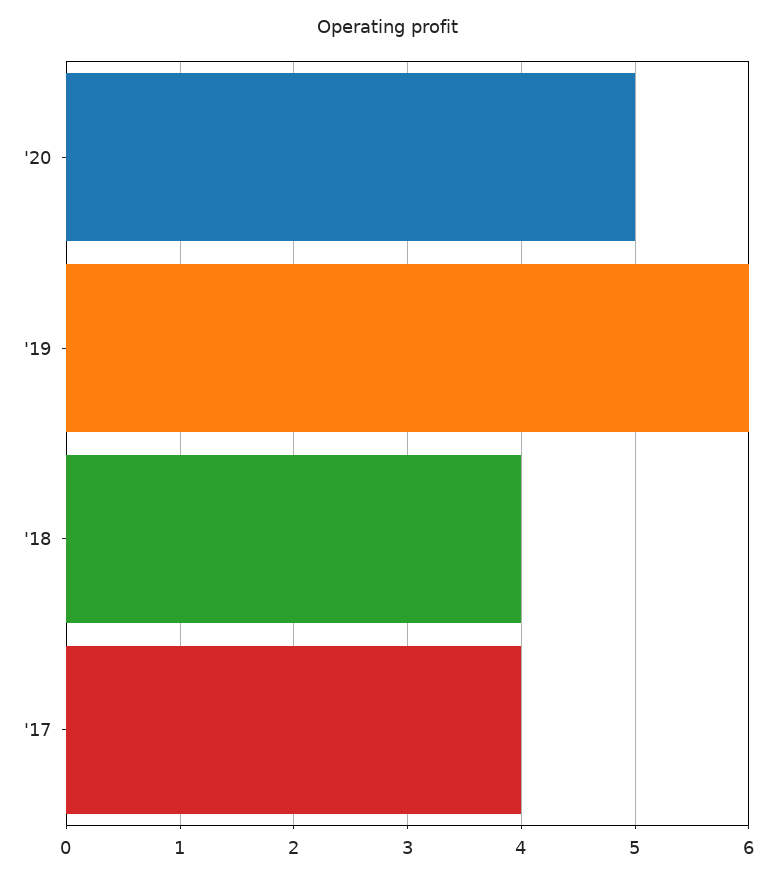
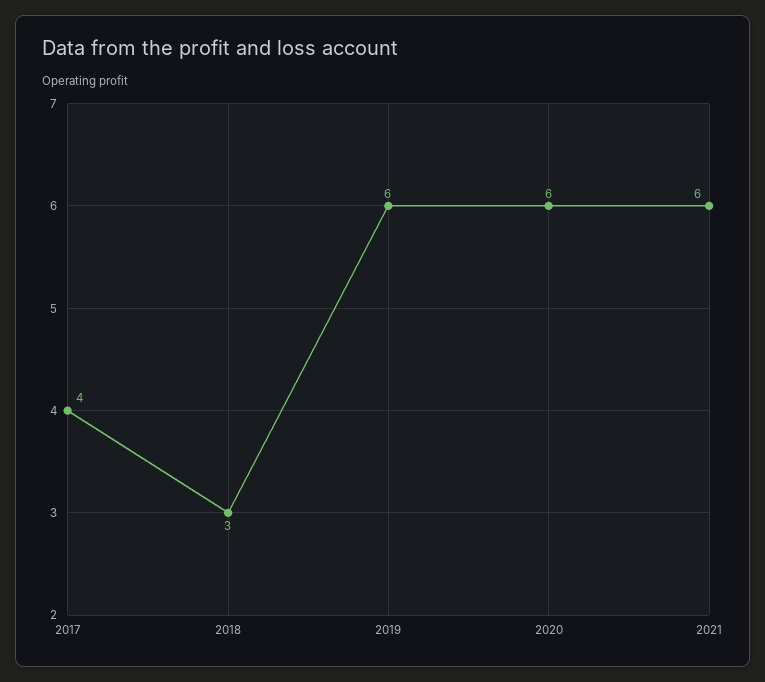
'20: 5 -> 6
'18: 4 -> 3
2021: none -> 6

